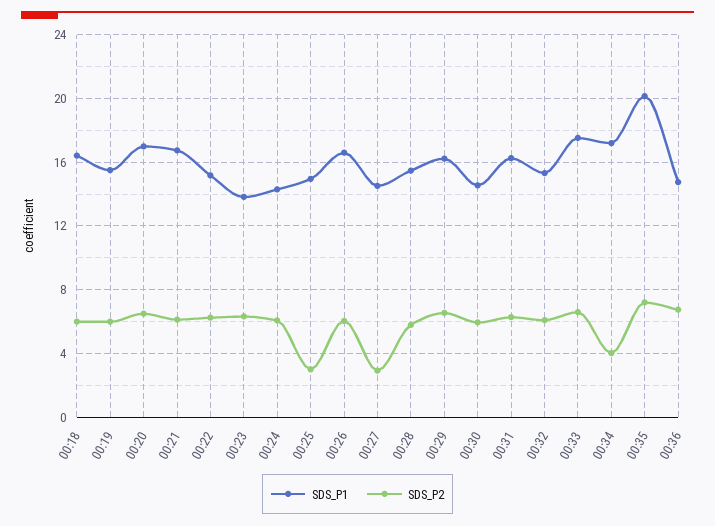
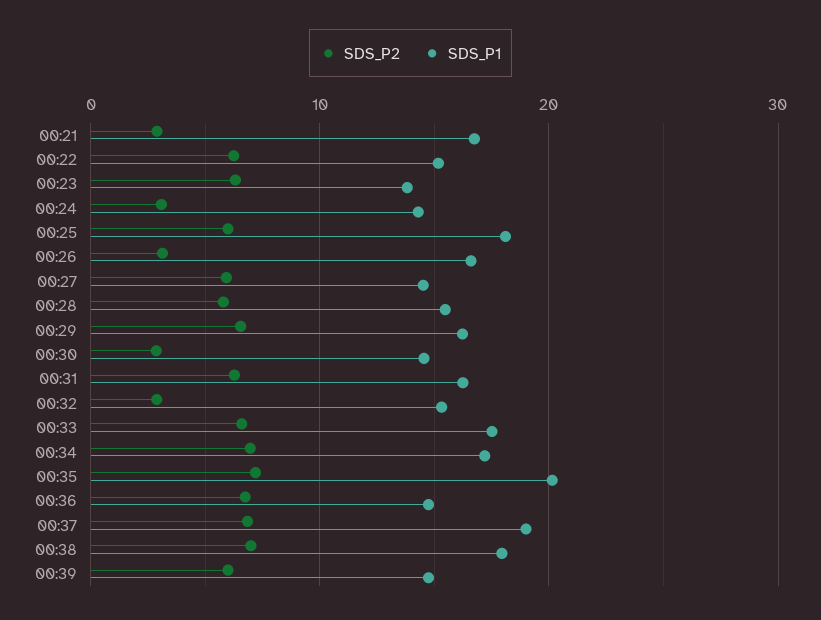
SDS_P1, 00:18: 16.5 -> none
SDS_P2, 00:18: 6 -> none
SDS_P1, 00:19: 15.5 -> none
SDS_P2, 00:19: 6 -> none
SDS_P1, 00:20: 17 -> none
SDS_P2, 00:20: 6.5 -> none
SDS_P2, 00:21: 6 -> 3
SDS_P2, 00:24: 6 -> 3
SDS_P1, 00:25: 15 -> 18
SDS_P2, 00:25: 3 -> 6
SDS_P2, 00:26: 6 -> 3
SDS_P2, 00:27: 3 -> 6
SDS_P2, 00:30: 6 -> 3
SDS_P2, 00:32: 6 -> 3
SDS_P2, 00:34: 4 -> 7
SDS_P2, 00:37: none -> 7
SDS_P1, 00:37: none -> 19
SDS_P2, 00:38: none -> 7
SDS_P1, 00:38: none -> 18
SDS_P2, 00:39: none -> 6
SDS_P1, 00:39: none -> 15

